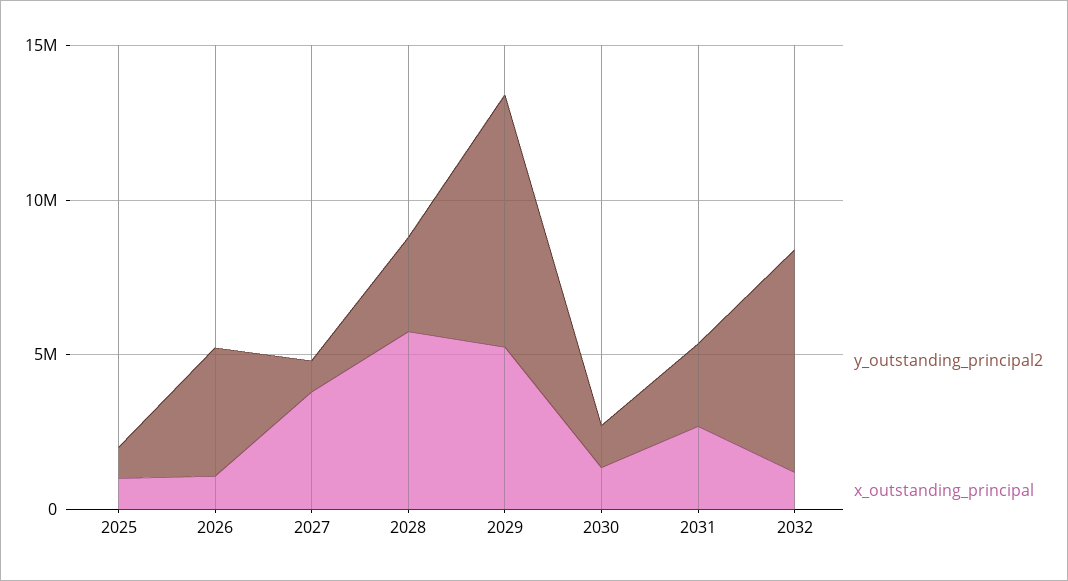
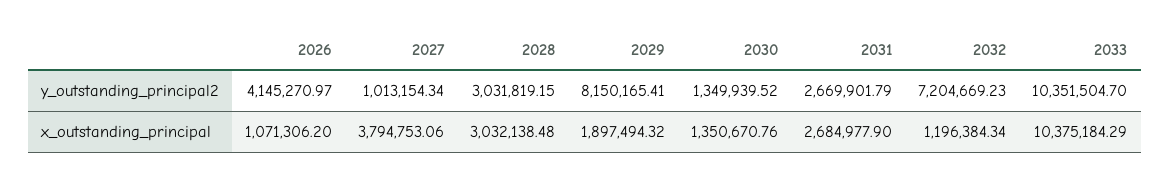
y_outstanding_principal2, 2025: 1000000 -> none
x_outstanding_principal, 2025: 1000000 -> none
x_outstanding_principal, 2028: 6000000 -> 3032138.48
x_outstanding_principal, 2029: 5000000 -> 1897494.32
y_outstanding_principal2, 2033: none -> 10351504.7
x_outstanding_principal, 2033: none -> 10375184.29

